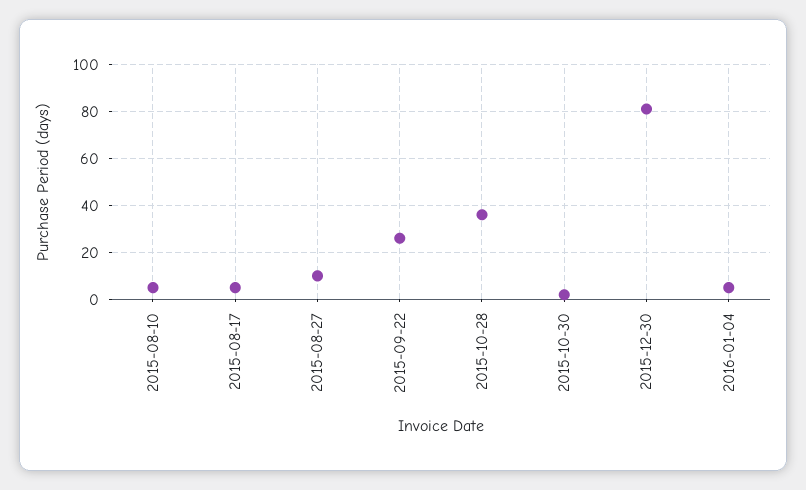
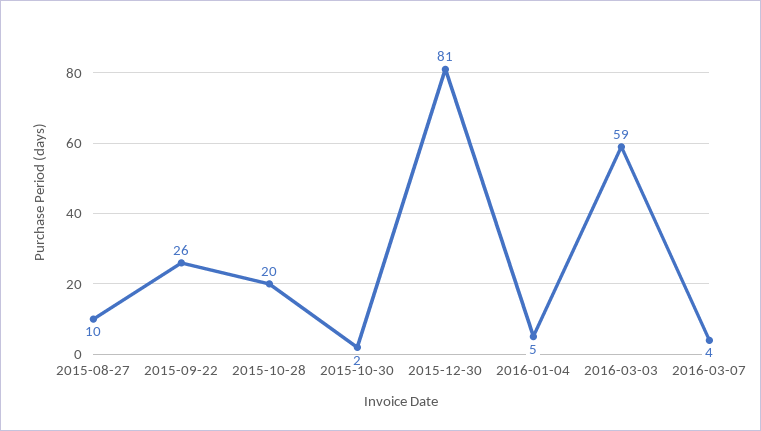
2015-08-10: 5 -> none
2015-08-17: 5 -> none
2015-10-28: 35 -> 20
2016-03-03: none -> 59
2016-03-07: none -> 4

